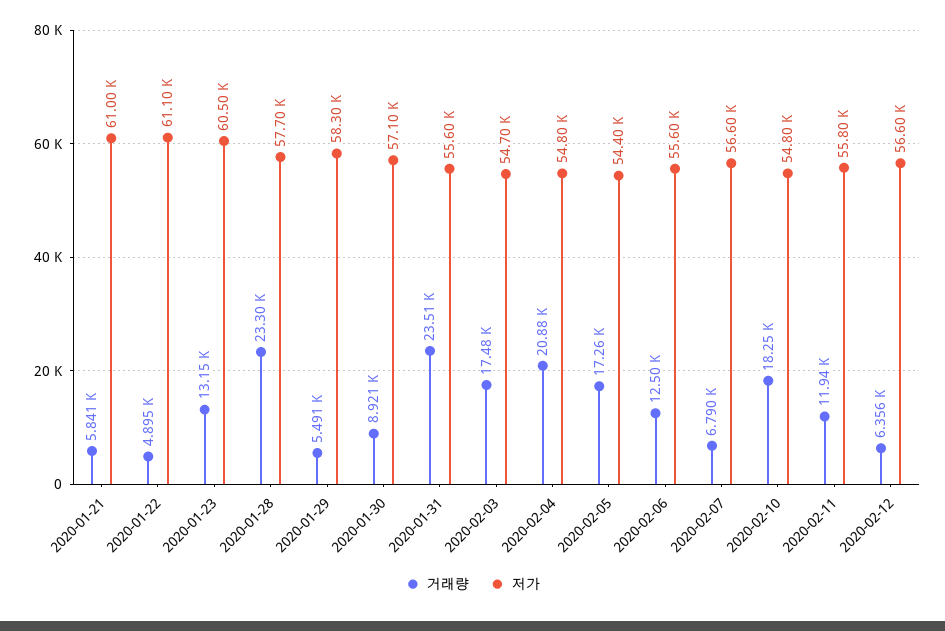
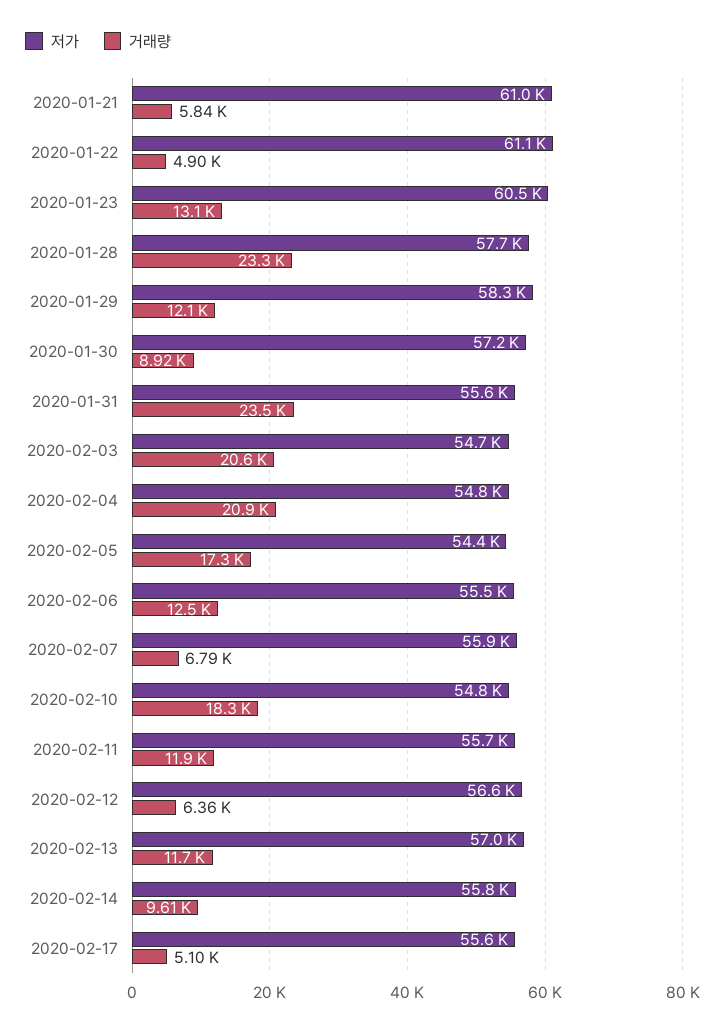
거래량, 2020-01-29: 5491 -> 12100
저가, 2020-01-30: 57100 -> 57200
거래량, 2020-02-03: 17480 -> 20600
저가, 2020-02-06: 55600 -> 55500
저가, 2020-02-07: 56600 -> 55900
저가, 2020-02-11: 55800 -> 55700
저가, 2020-02-13: none -> 57000
거래량, 2020-02-13: none -> 11700
저가, 2020-02-14: none -> 55800
거래량, 2020-02-14: none -> 9610
저가, 2020-02-17: none -> 55600
거래량, 2020-02-17: none -> 5100

